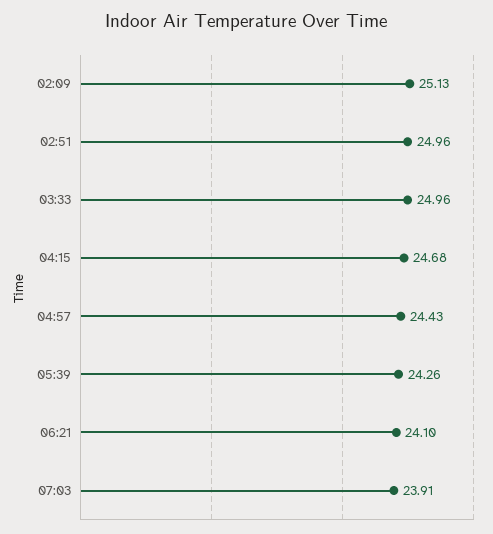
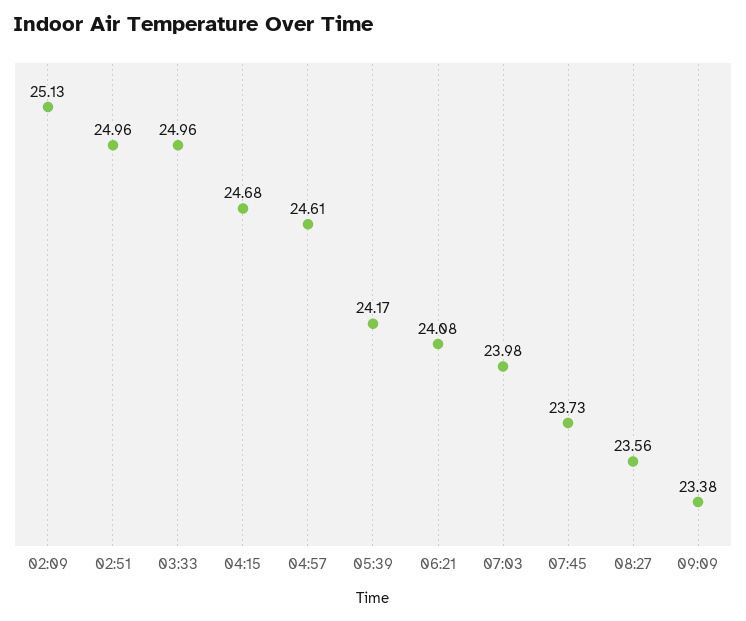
04:57: 24.43 -> 24.61
05:39: 24.26 -> 24.17
06:21: 24.1 -> 24.08
07:03: 23.91 -> 23.98
07:45: none -> 23.73
08:27: none -> 23.56
09:09: none -> 23.38

